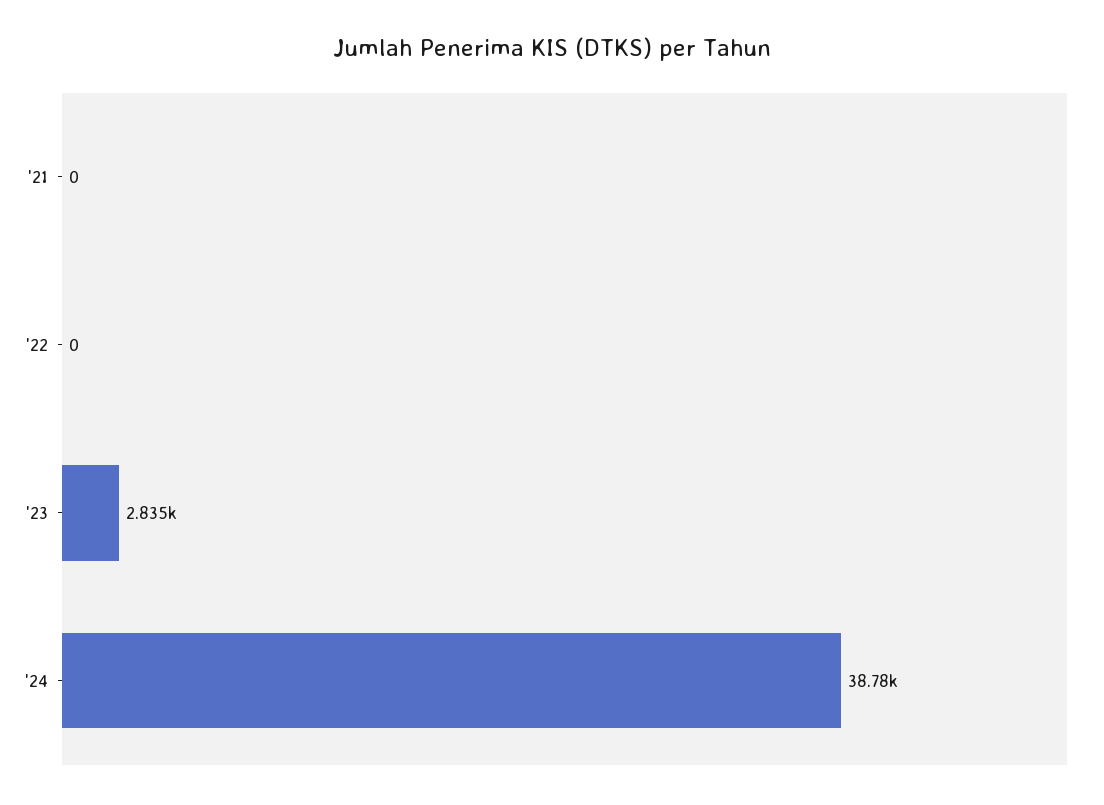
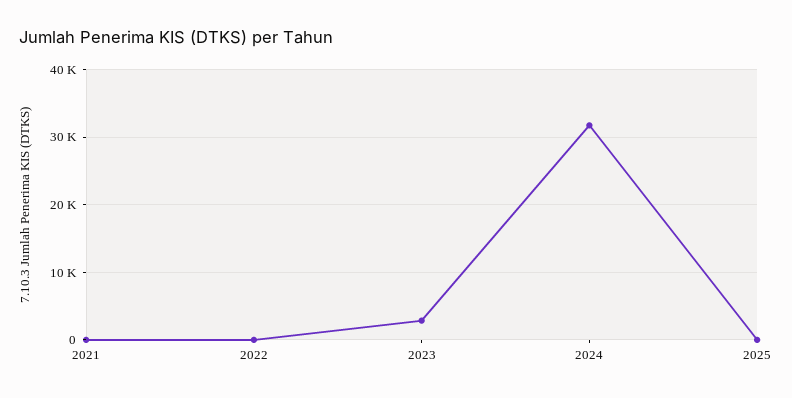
'24: 38780 -> 32000
2025: none -> 0

